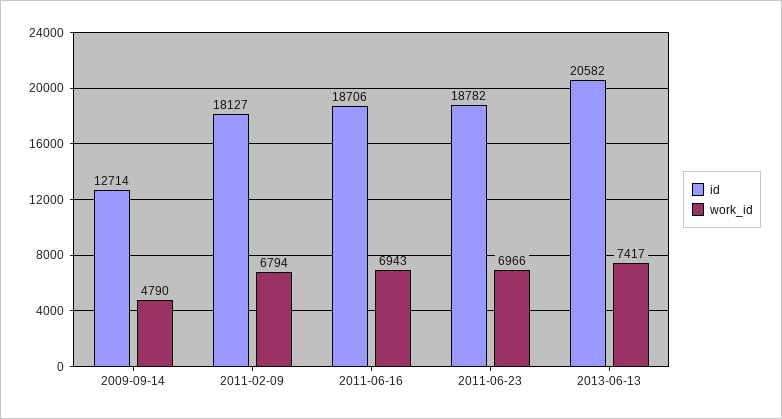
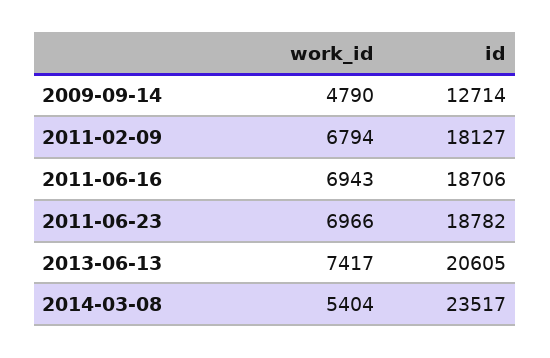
id, 2013-06-13: 20582 -> 20605
work_id, 2014-03-08: none -> 5404
id, 2014-03-08: none -> 23517

